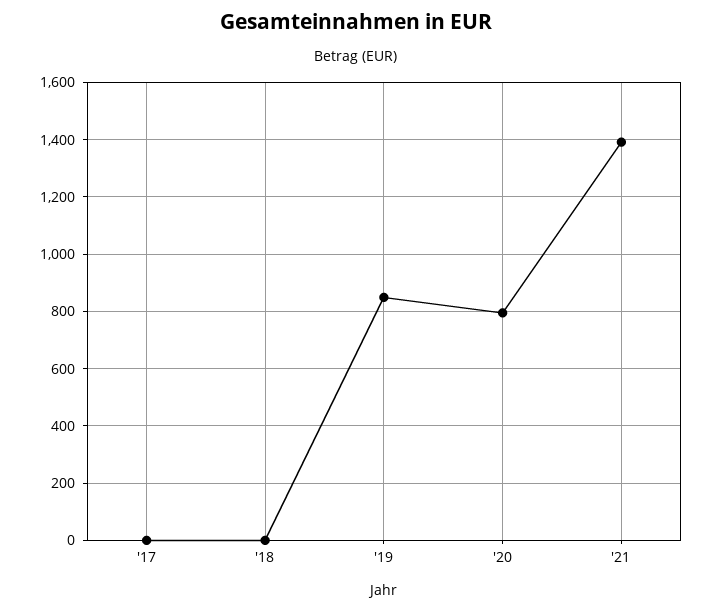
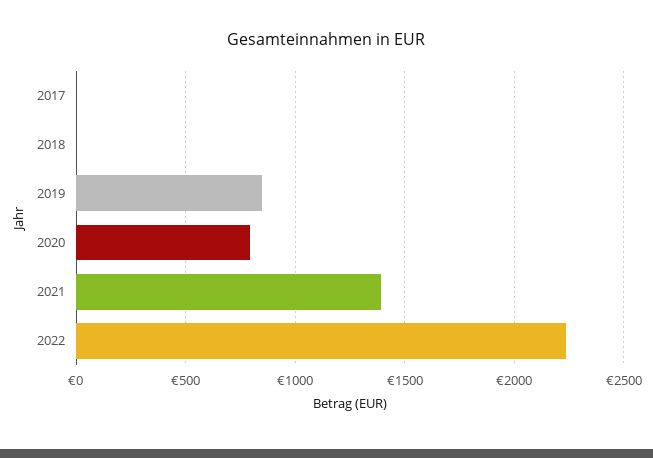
2022: none -> 2250

